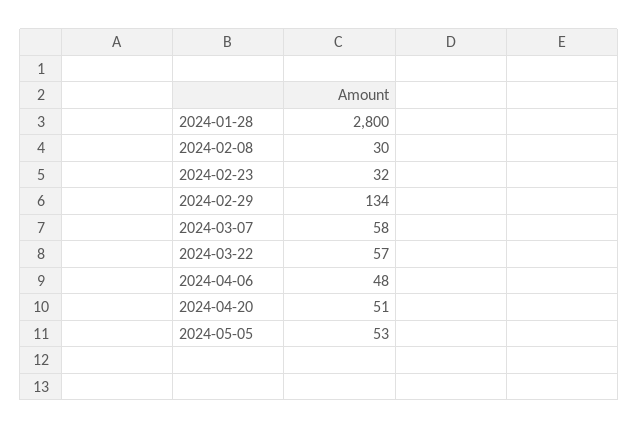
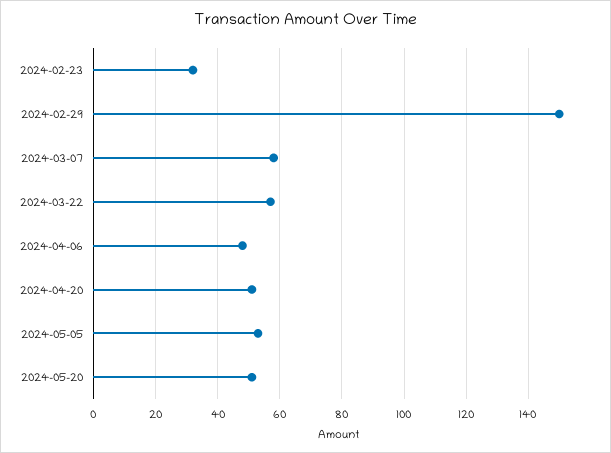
2024-01-28: 2800 -> none
2024-02-08: 30 -> none
2024-02-29: 134 -> 150
2024-05-20: none -> 50

